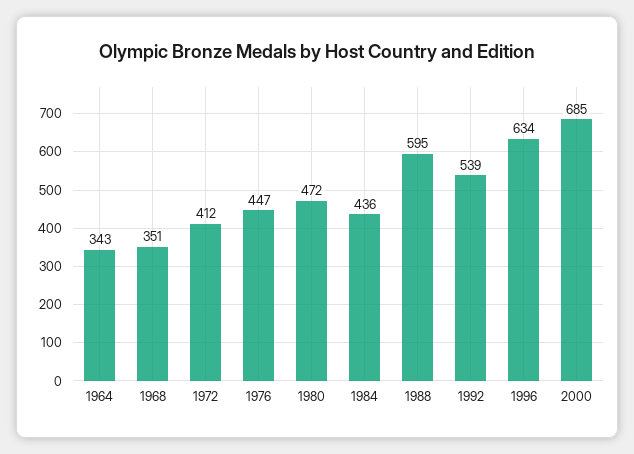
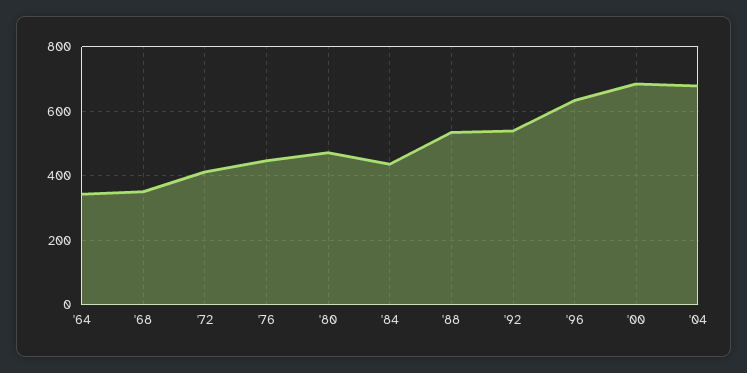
1988: 595 -> 540
'04: none -> 680

